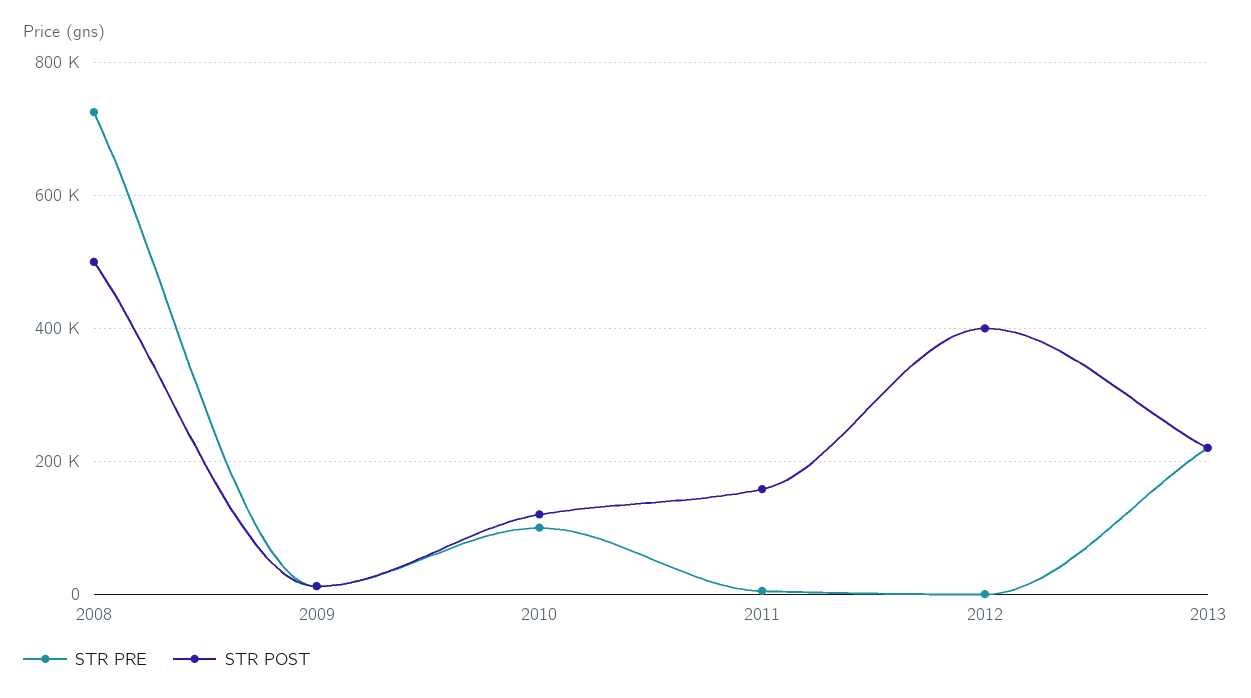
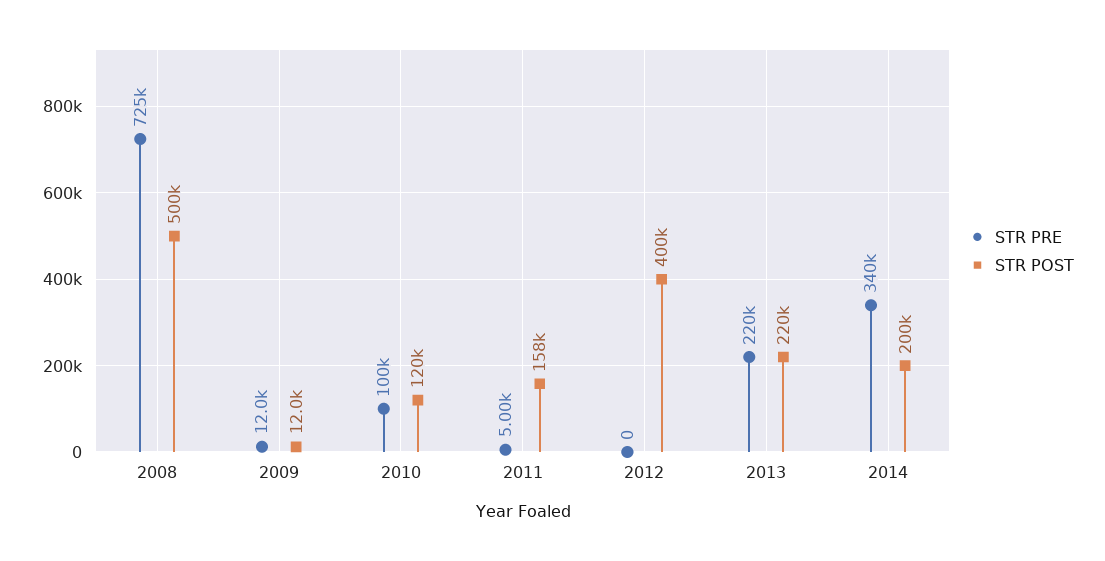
STR PRE, 2014: none -> 340000
STR POST, 2014: none -> 200000

